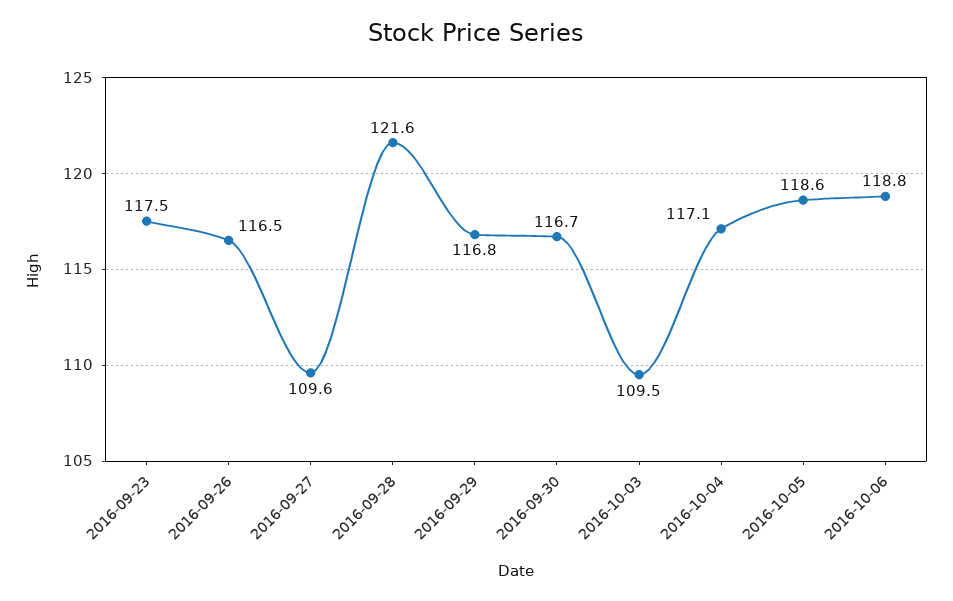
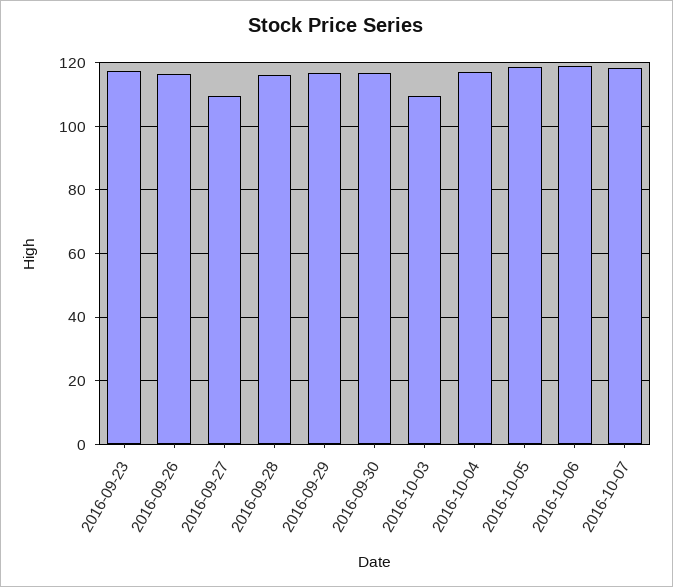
2016-09-28: 121.6 -> 116
2016-10-07: none -> 118

